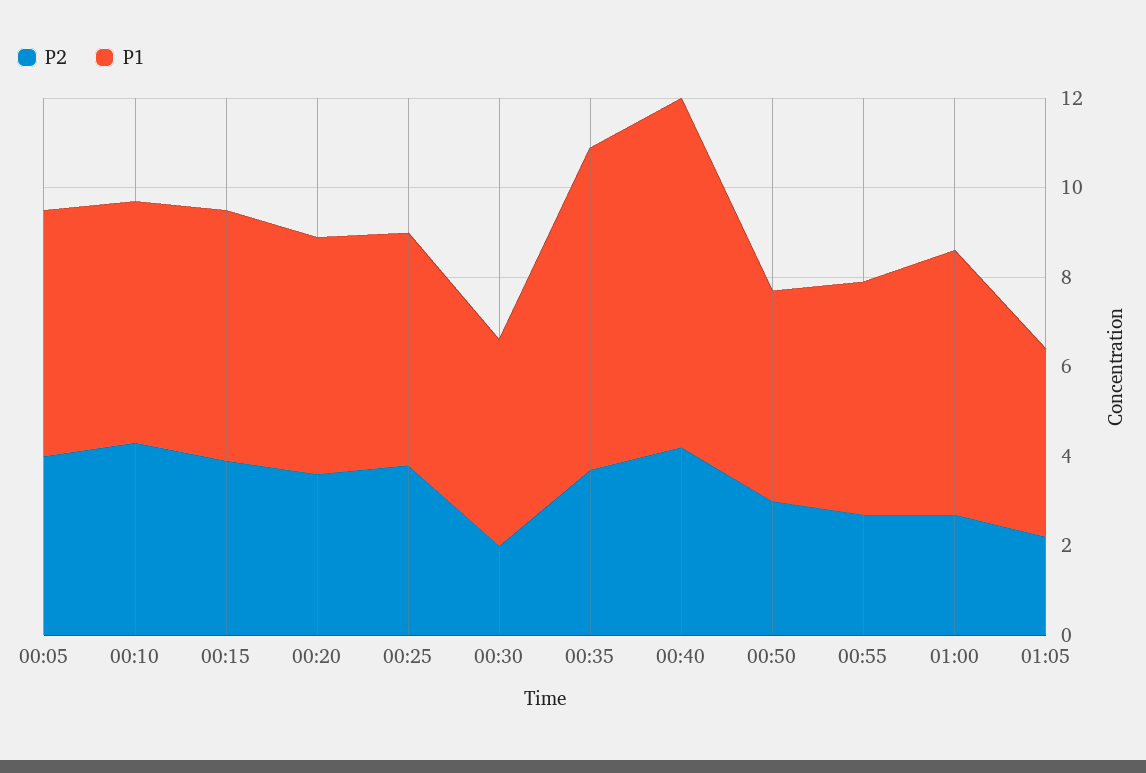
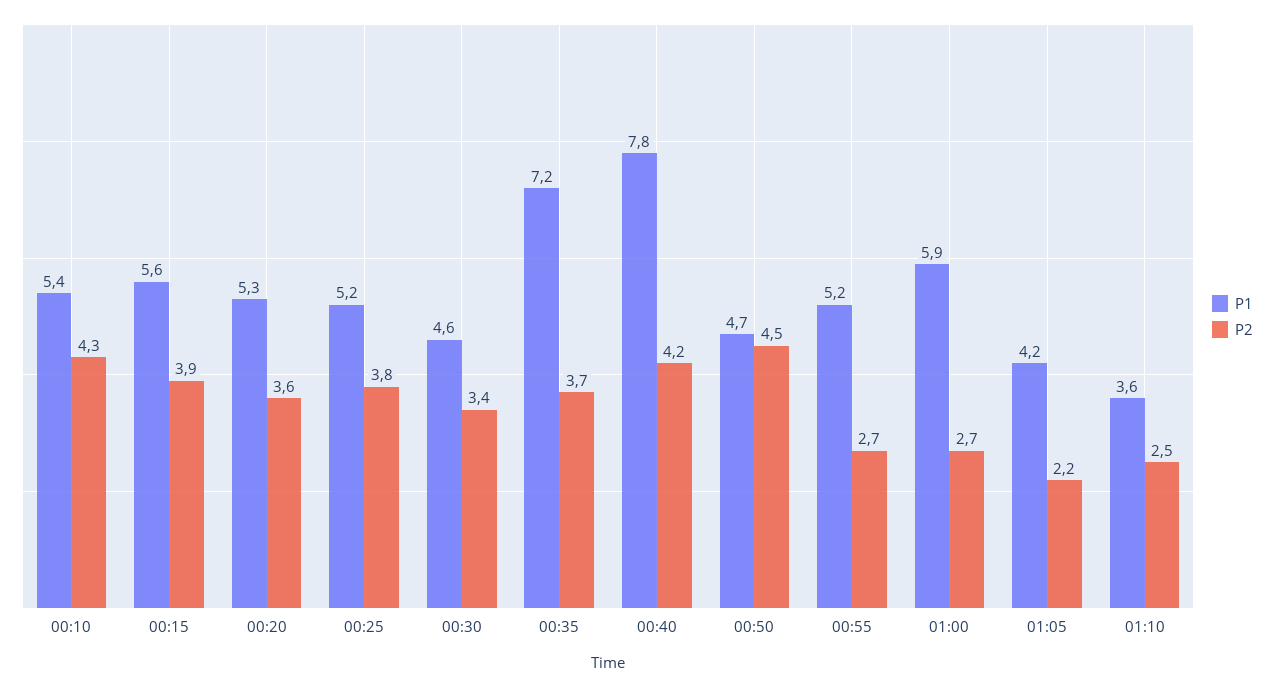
P2, 00:05: 4 -> none
P1, 00:05: 5.5 -> none
P2, 00:30: 2 -> 3.4
P2, 00:50: 3 -> 4.5
P1, 01:10: none -> 3.6
P2, 01:10: none -> 2.5

